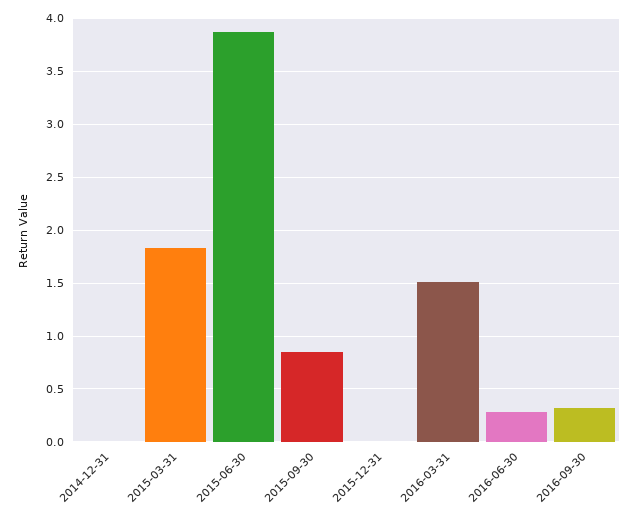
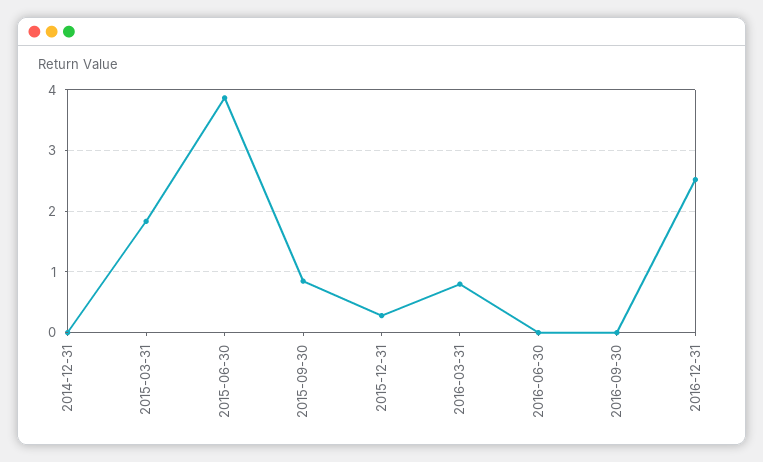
2015-12-31: 0 -> 0.3
2016-03-31: 1.5 -> 0.8
2016-06-30: 0.3 -> 0
2016-09-30: 0.3 -> 0
2016-12-31: none -> 2.5

